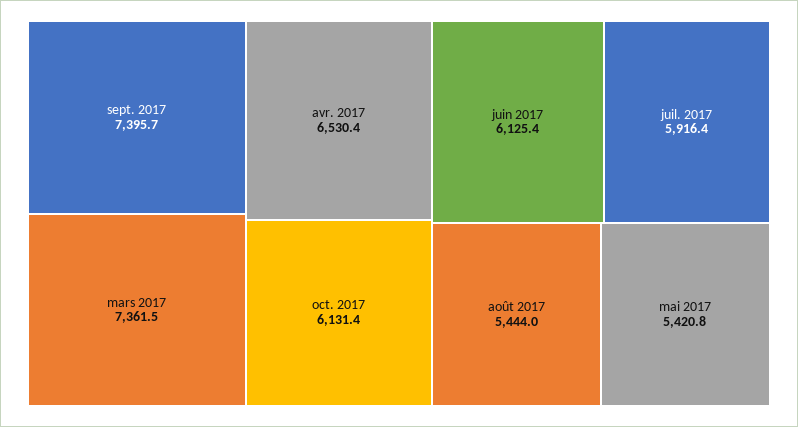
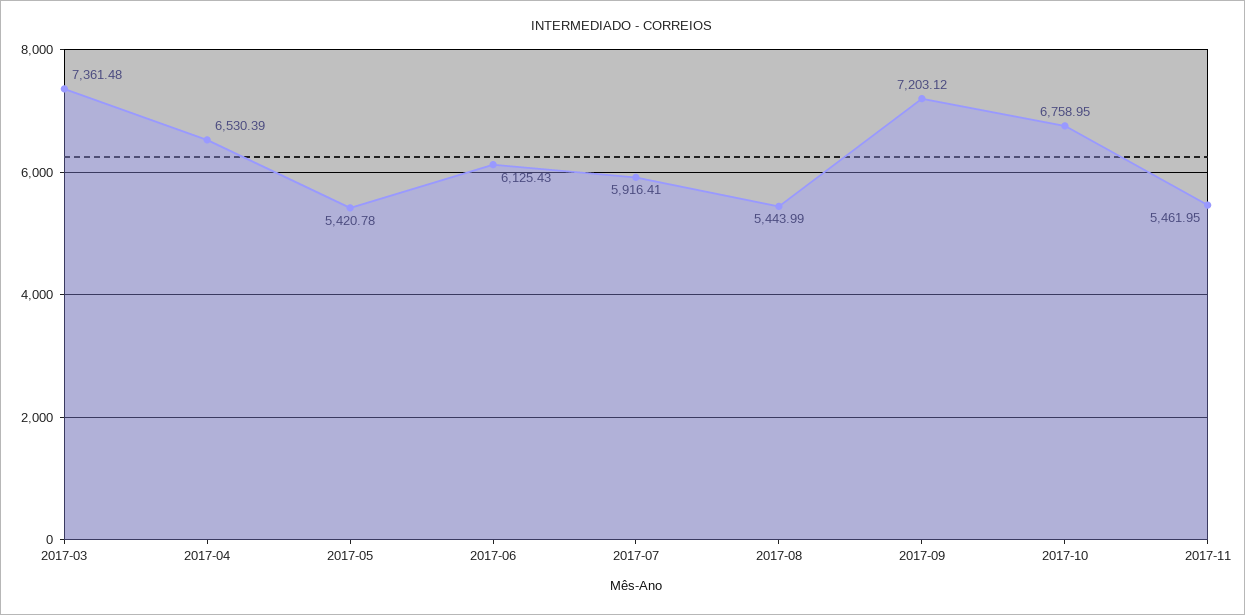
sept. 2017: 7395.7 -> 7203.12
oct. 2017: 6131.4 -> 6758.95
2017-11: none -> 5461.95

